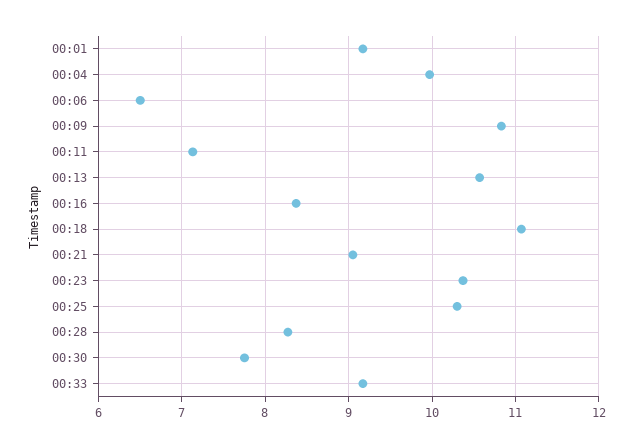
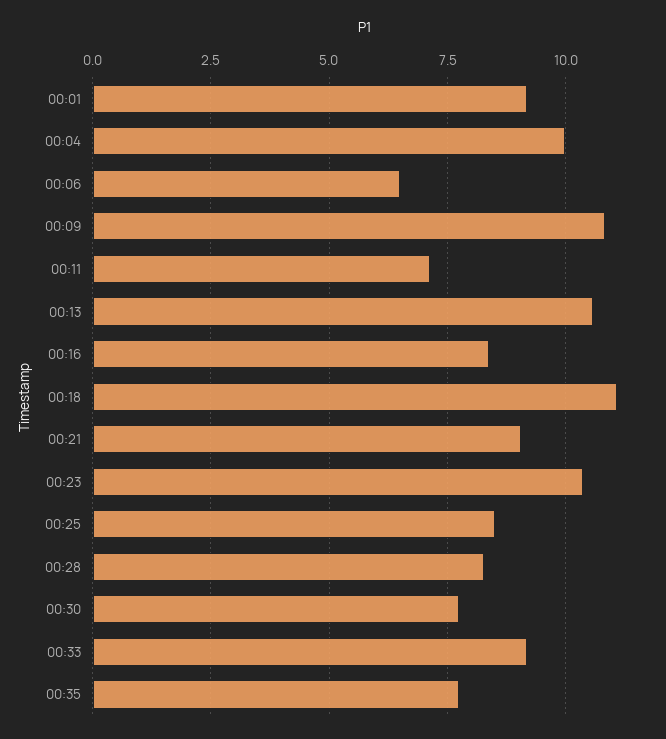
00:25: 10.3 -> 8.5
00:35: none -> 7.75

